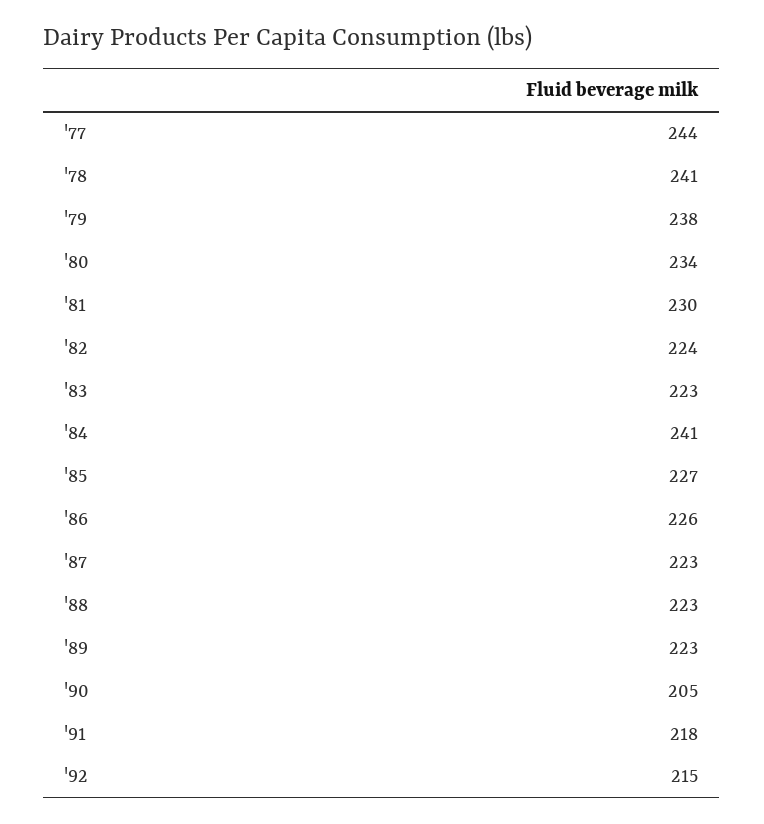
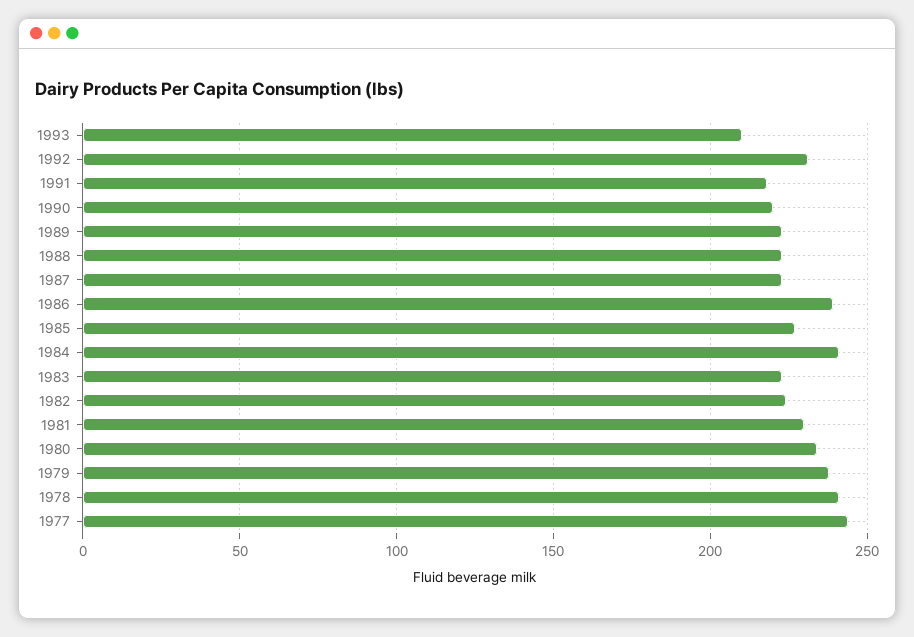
'86: 226 -> 240
'90: 205 -> 220
'92: 215 -> 230
1993: none -> 210

